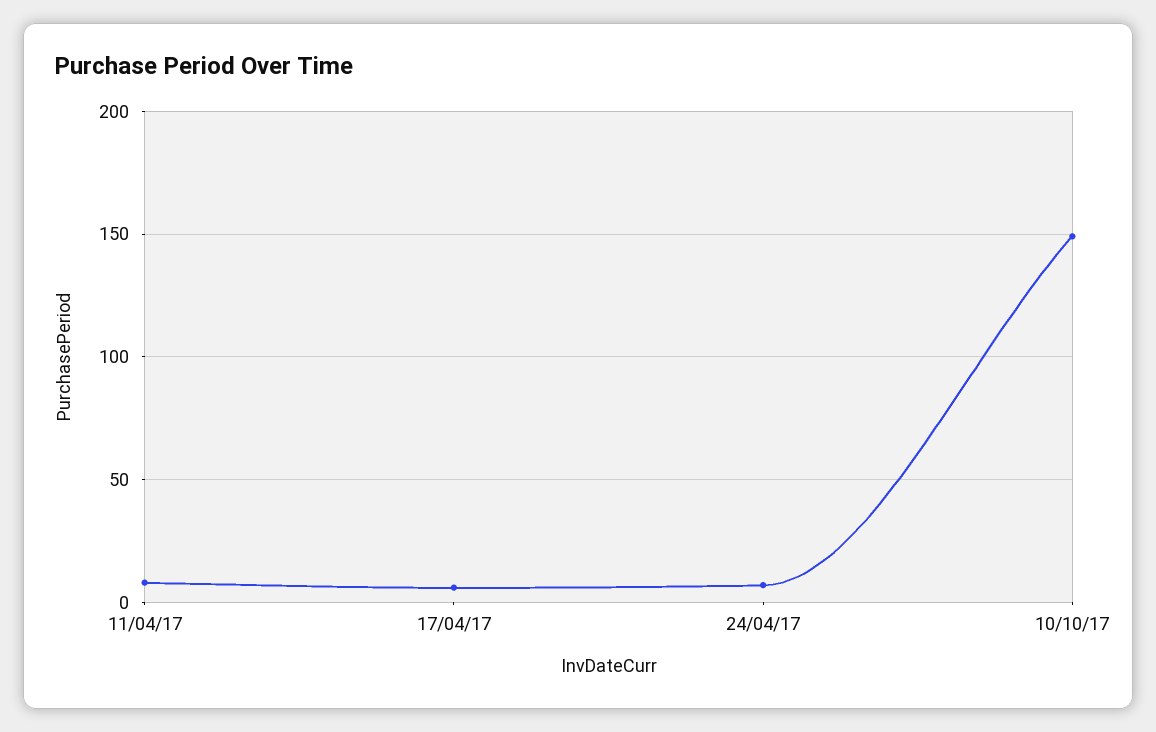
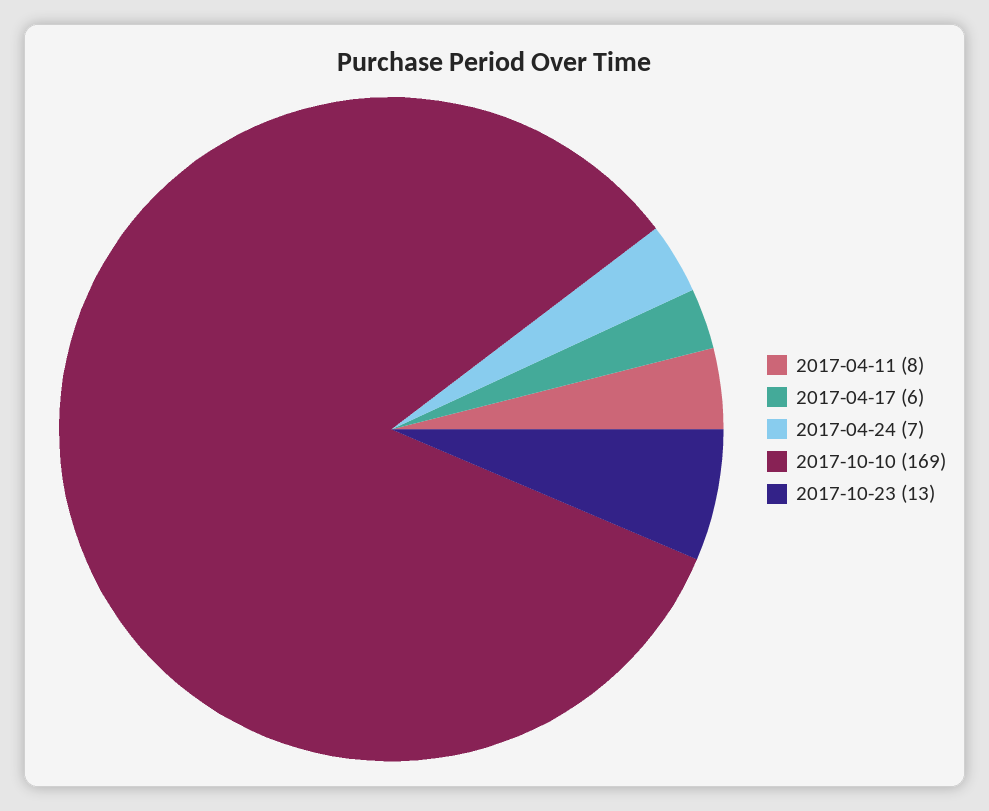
10/10/17: 150 -> 169
2017-10-23: none -> 13

